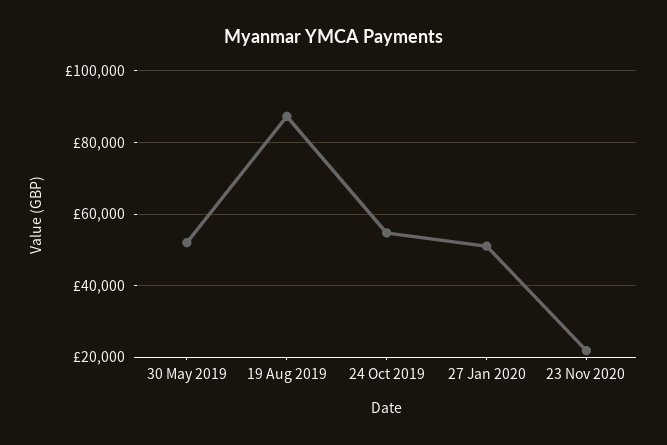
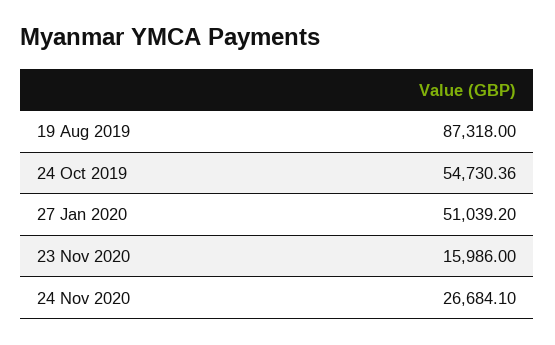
30 May 2019: 52000 -> none
23 Nov 2020: 22000 -> 15986
24 Nov 2020: none -> 26684.1

